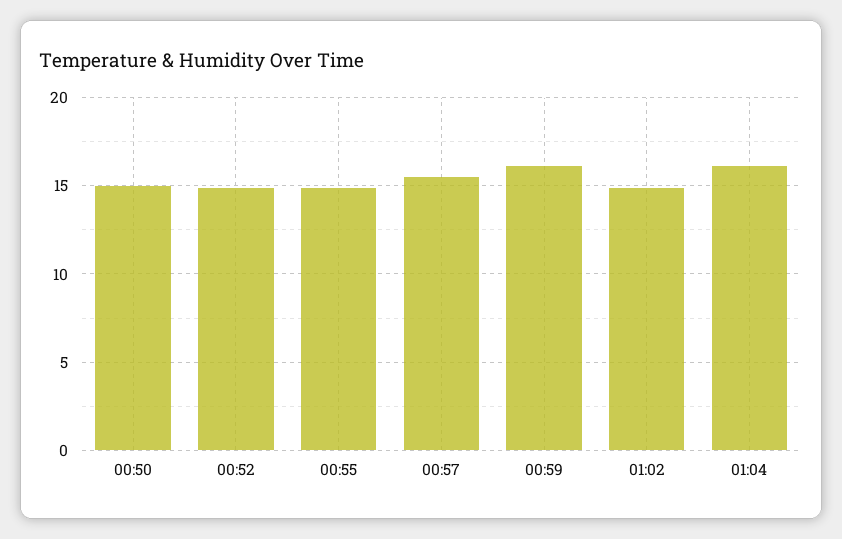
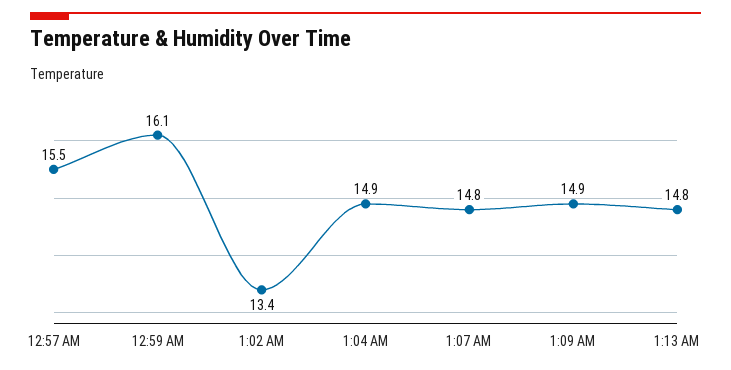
00:50: 15 -> none
00:52: 15 -> none
00:55: 15 -> none
01:02: 15 -> 13.4
01:04: 16 -> 14.9
1:07 AM: none -> 14.8
1:09 AM: none -> 14.9
1:13 AM: none -> 14.8

